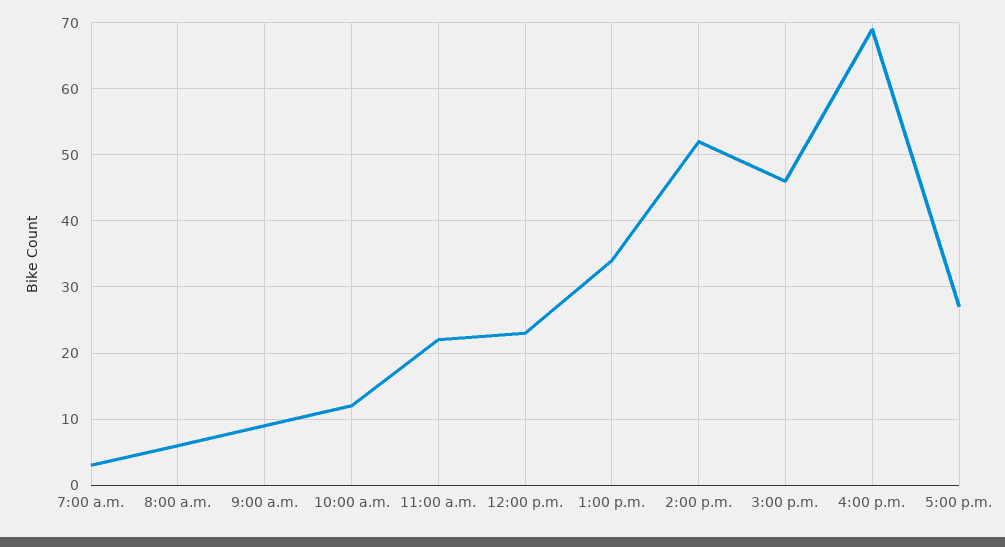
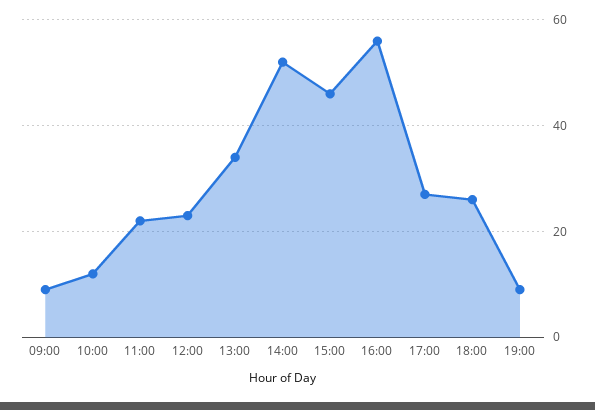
7:00 a.m.: 3 -> none
8:00 a.m.: 6 -> none
4:00 p.m.: 69 -> 55
18:00: none -> 25
19:00: none -> 10

